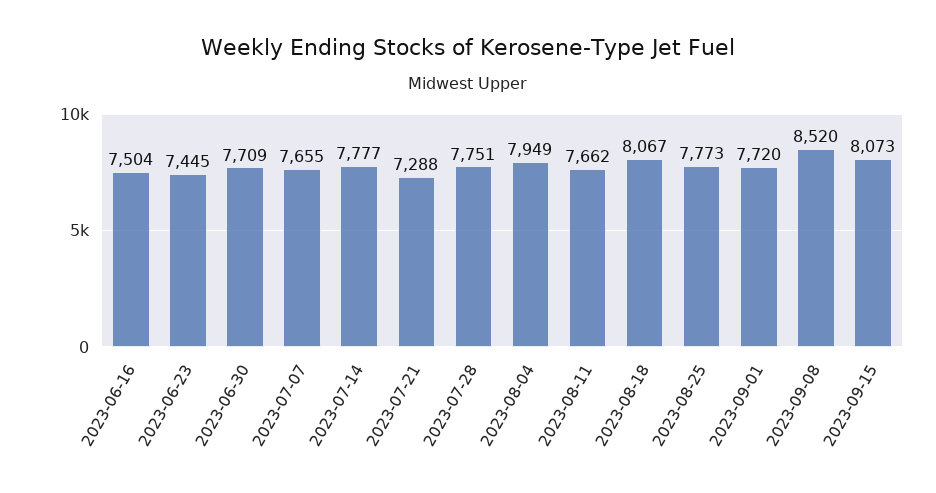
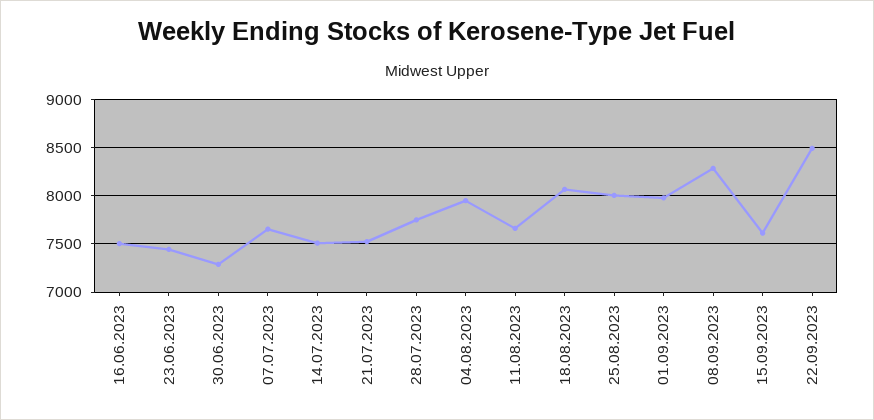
2023-06-30: 7709 -> 7300
2023-07-14: 7777 -> 7500
2023-07-21: 7288 -> 7500
2023-08-25: 7773 -> 8000
2023-09-01: 7720 -> 8000
2023-09-08: 8520 -> 8300
2023-09-15: 8073 -> 7600
22.09.2023: none -> 8500

